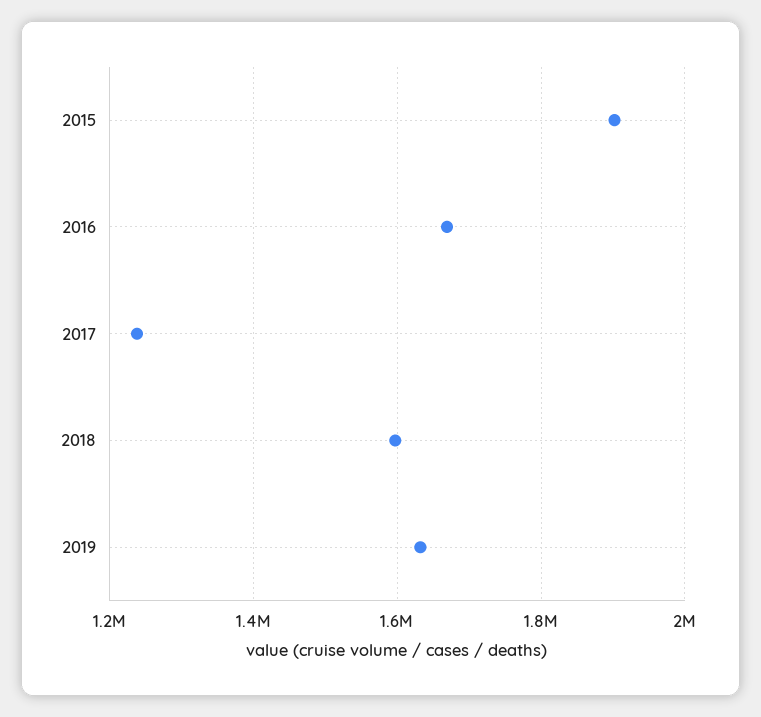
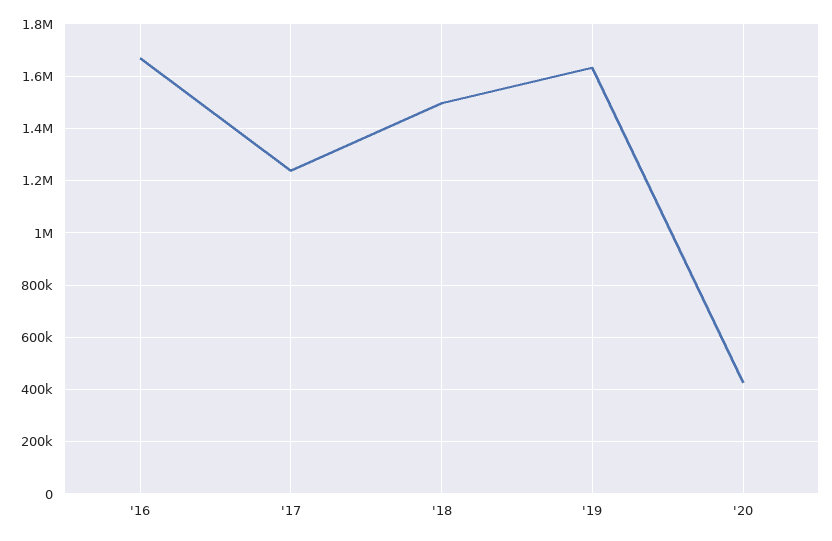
2015: 1900000 -> none
2018: 1600000 -> 1500000
'20: none -> 425000

